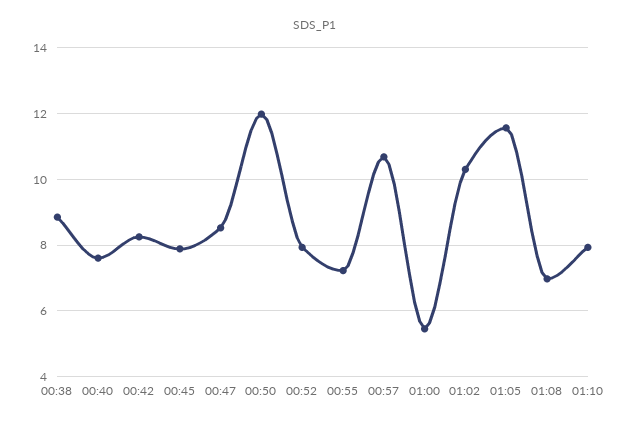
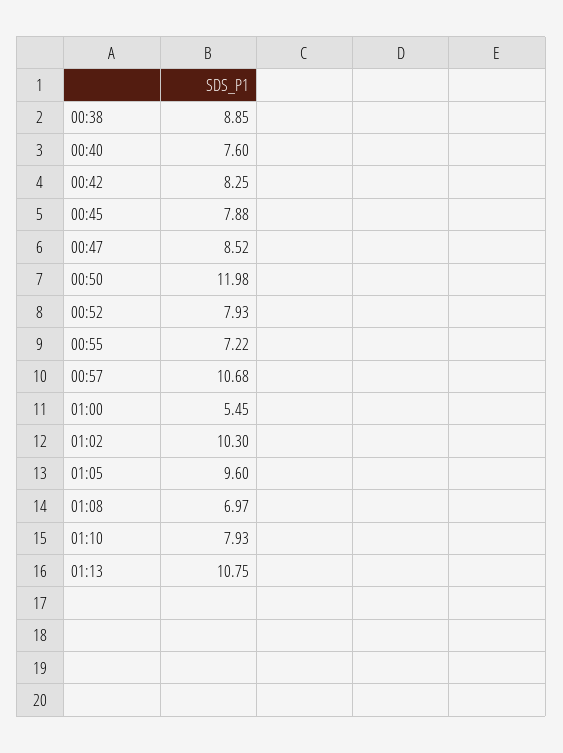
01:05: 11.6 -> 9.6
01:13: none -> 10.75

